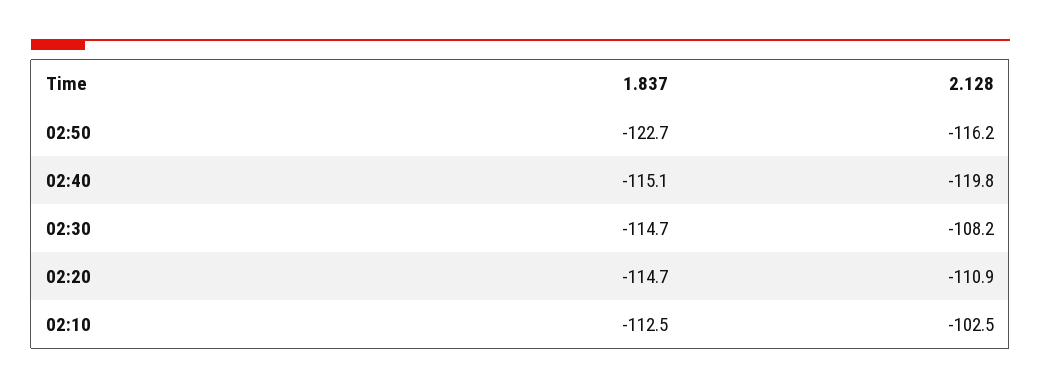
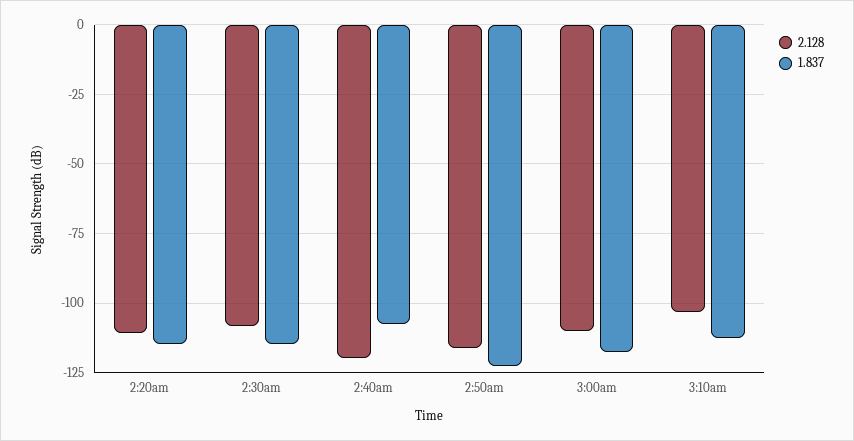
1.837, 02:40: -115.1 -> -107.5
1.837, 02:10: -112.5 -> none
2.128, 02:10: -102.5 -> none
2.128, 3:00am: none -> -110
1.837, 3:00am: none -> -117.5
2.128, 3:10am: none -> -102.5
1.837, 3:10am: none -> -112.5

